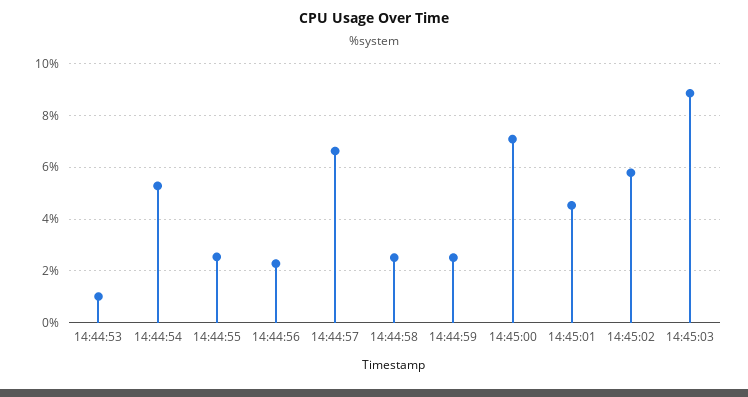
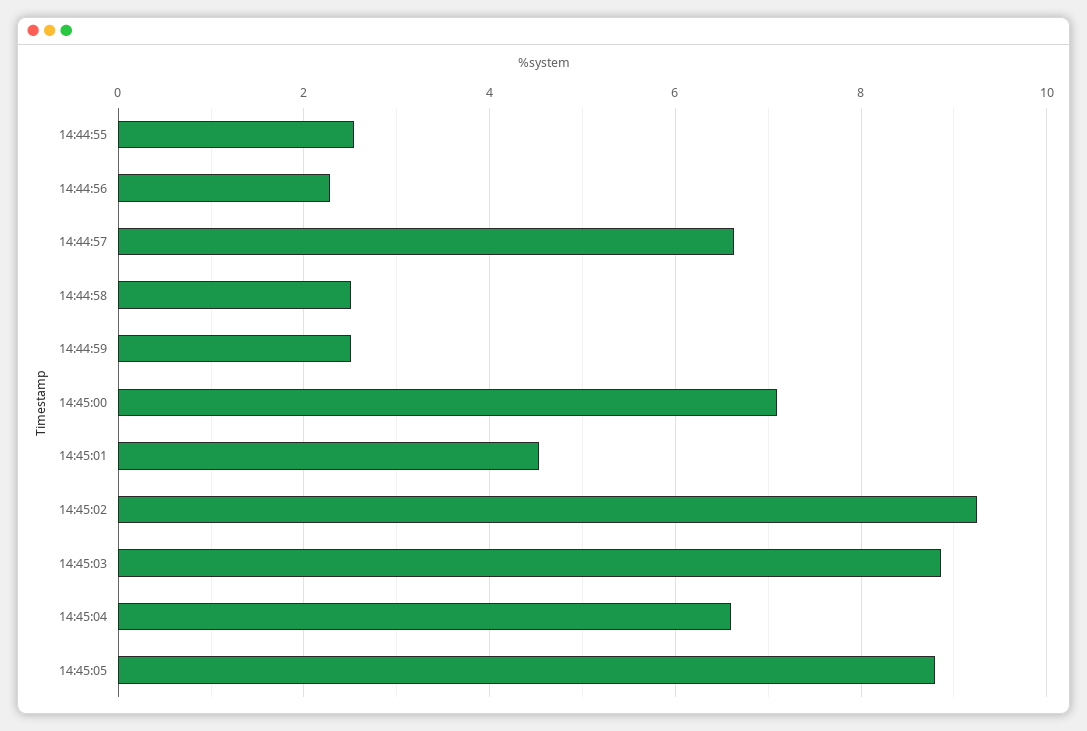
14:44:53: 1 -> none
14:44:54: 5.25 -> none
14:45:02: 5.75 -> 9.2
14:45:04: none -> 6.6
14:45:05: none -> 8.8

